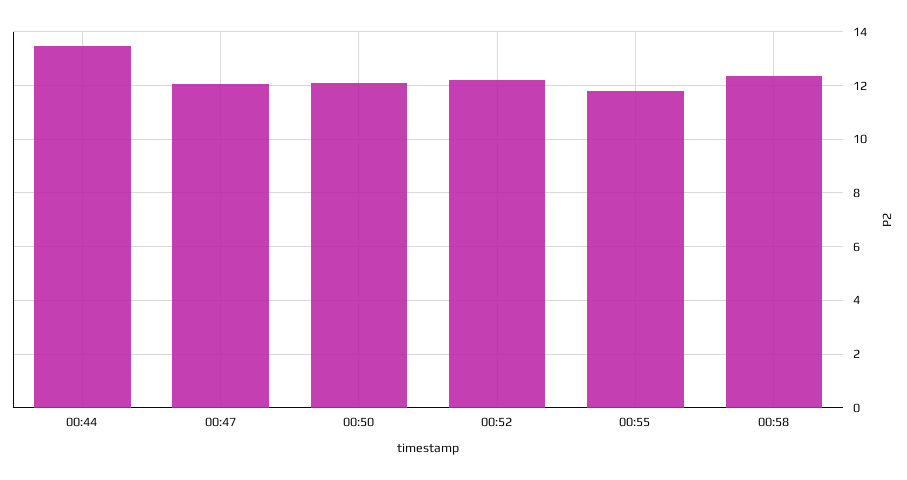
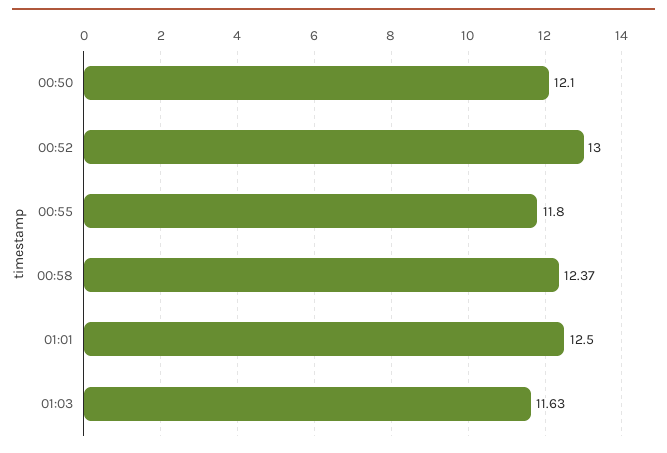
00:44: 13.5 -> none
00:47: 12 -> none
00:52: 12.25 -> 13
01:01: none -> 12.5
01:03: none -> 11.63

